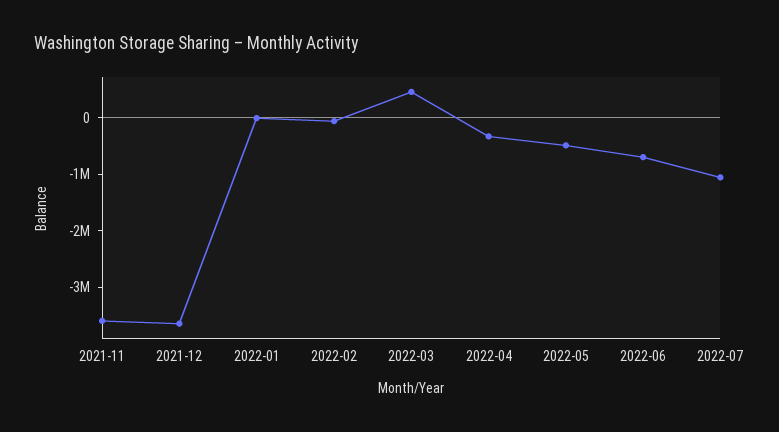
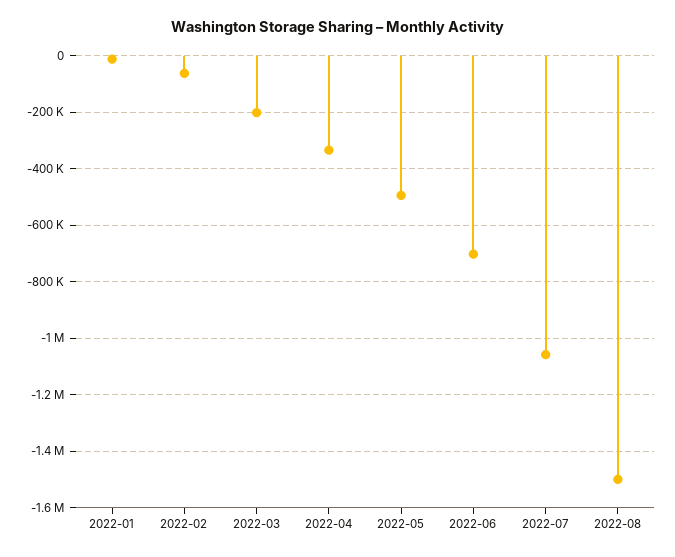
2021-11: -3600000 -> none
2021-12: -3600000 -> none
2022-03: 400000 -> -200000
2022-08: none -> -1500000

